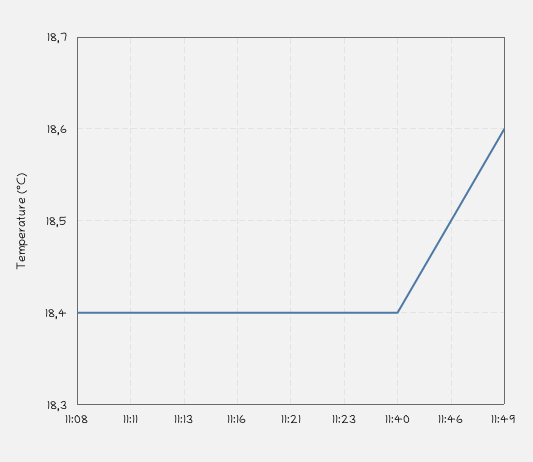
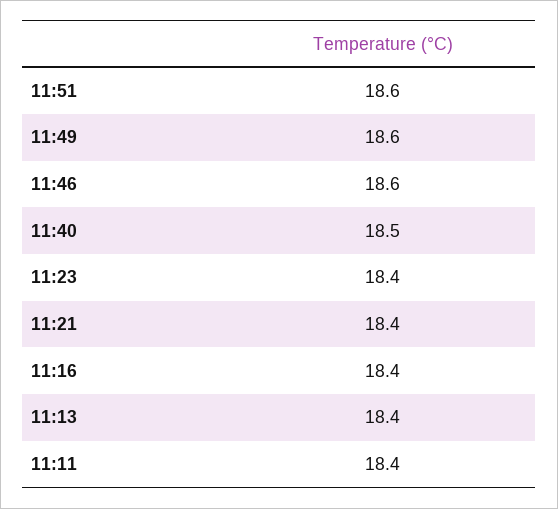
11:08: 18.4 -> none
11:40: 18.4 -> 18.5
11:46: 18.5 -> 18.6
11:51: none -> 18.6

